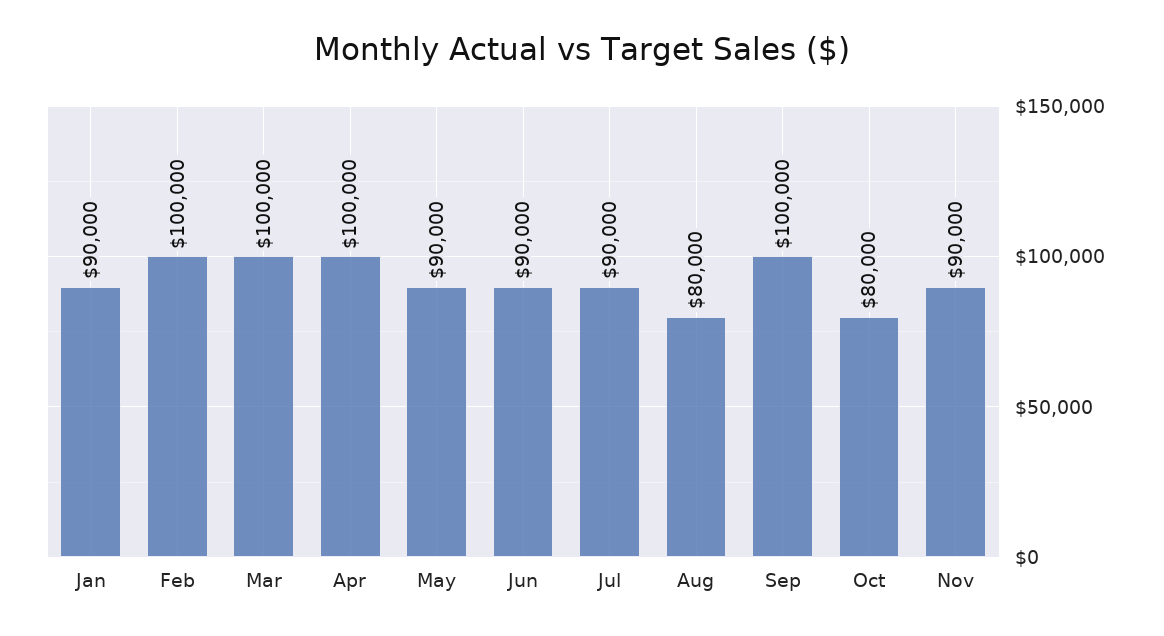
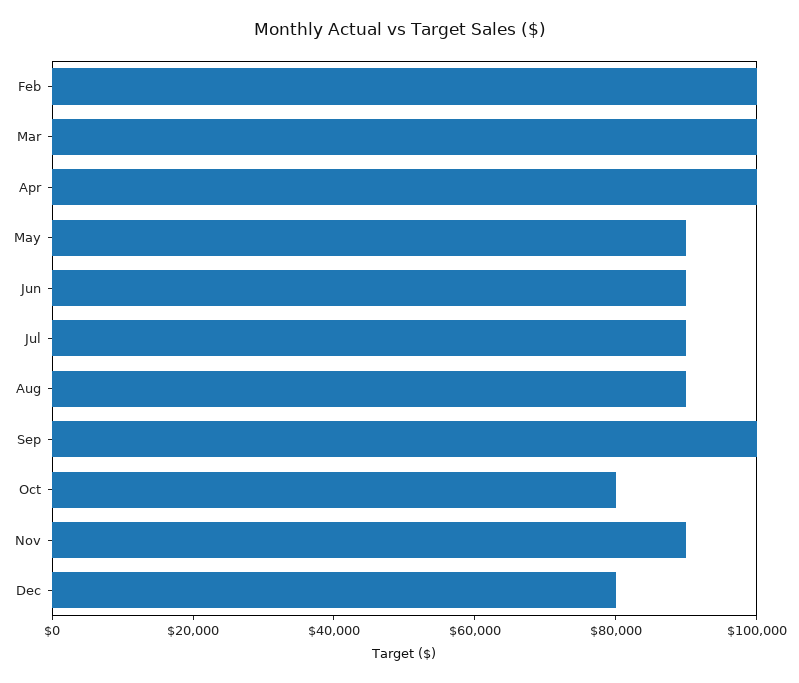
Jan: 90000 -> none
Aug: 80000 -> 90000
Dec: none -> 80000

